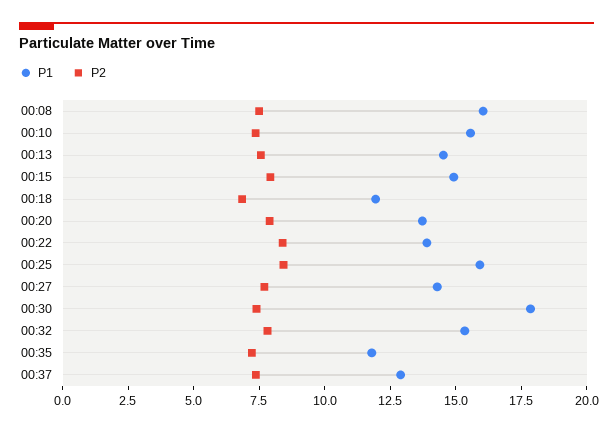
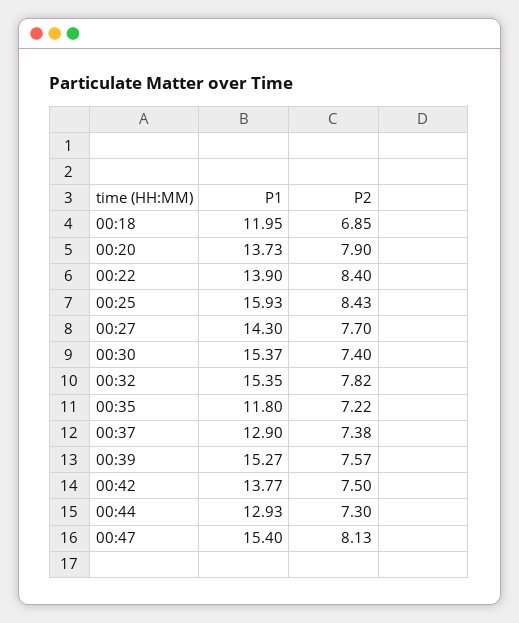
P1, 00:08: 16 -> none
P2, 00:08: 7.5 -> none
P1, 00:10: 15.5 -> none
P2, 00:10: 7.5 -> none
P1, 00:13: 14.5 -> none
P2, 00:13: 7.5 -> none
P1, 00:15: 15 -> none
P2, 00:15: 8 -> none
P1, 00:30: 18 -> 15.37
P1, 00:39: none -> 15.27
P2, 00:39: none -> 7.57
P1, 00:42: none -> 13.77
P2, 00:42: none -> 7.5
P1, 00:44: none -> 12.93
P2, 00:44: none -> 7.3
P1, 00:47: none -> 15.4
P2, 00:47: none -> 8.13

